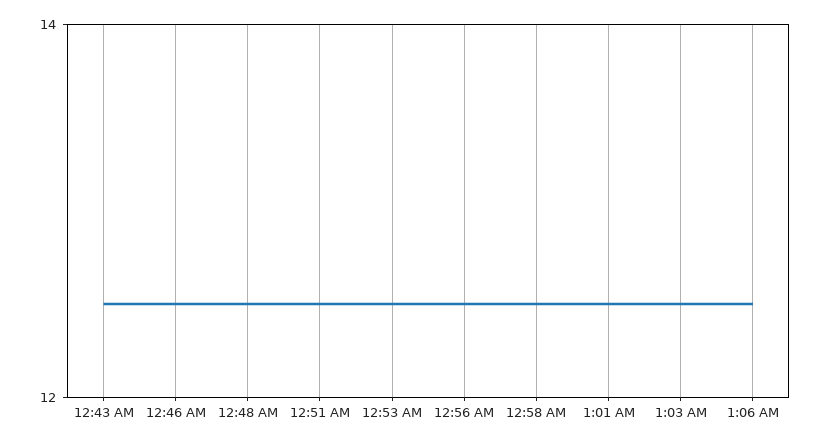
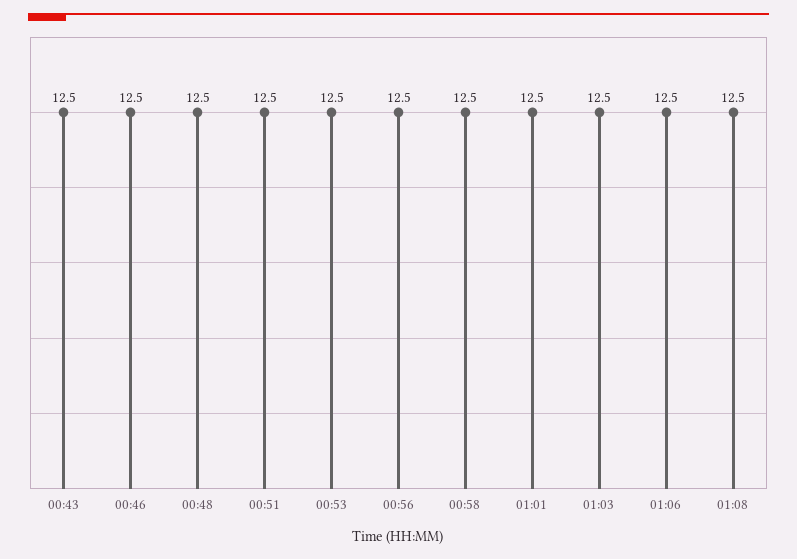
01:08: none -> 12.5

